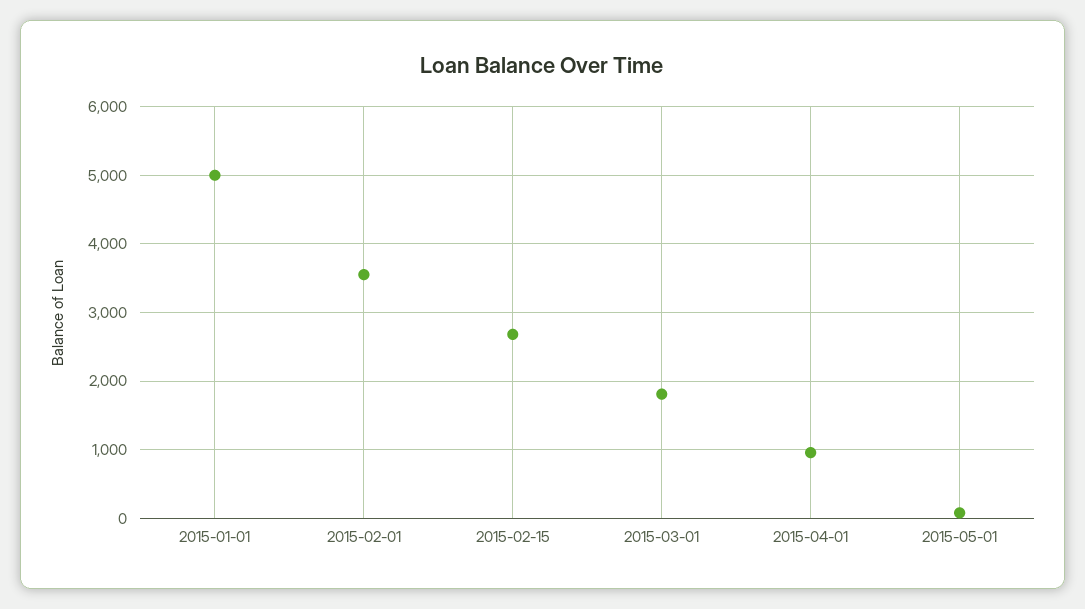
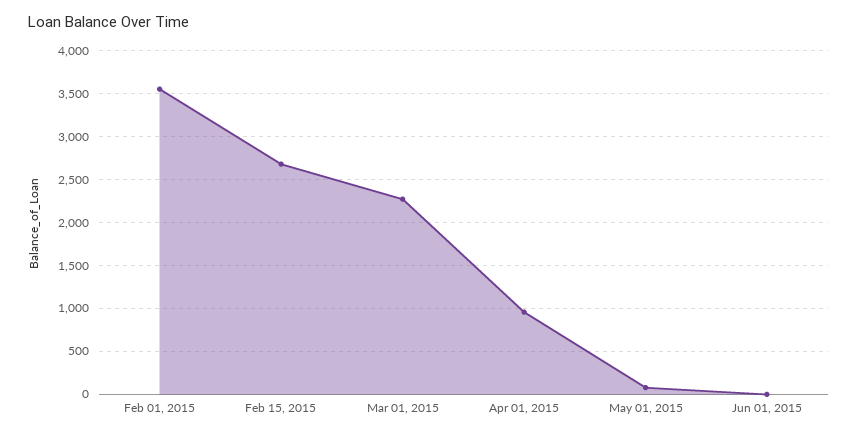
2015-01-01: 5000 -> none
2015-03-01: 1800 -> 2300
Jun 01, 2015: none -> 0

